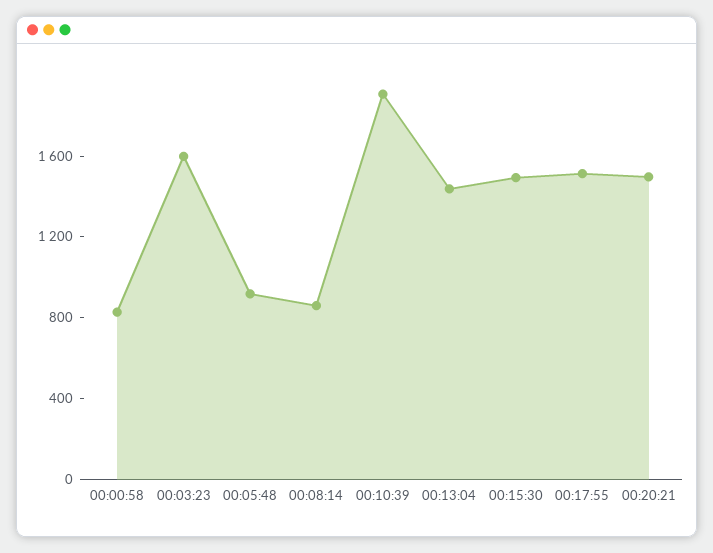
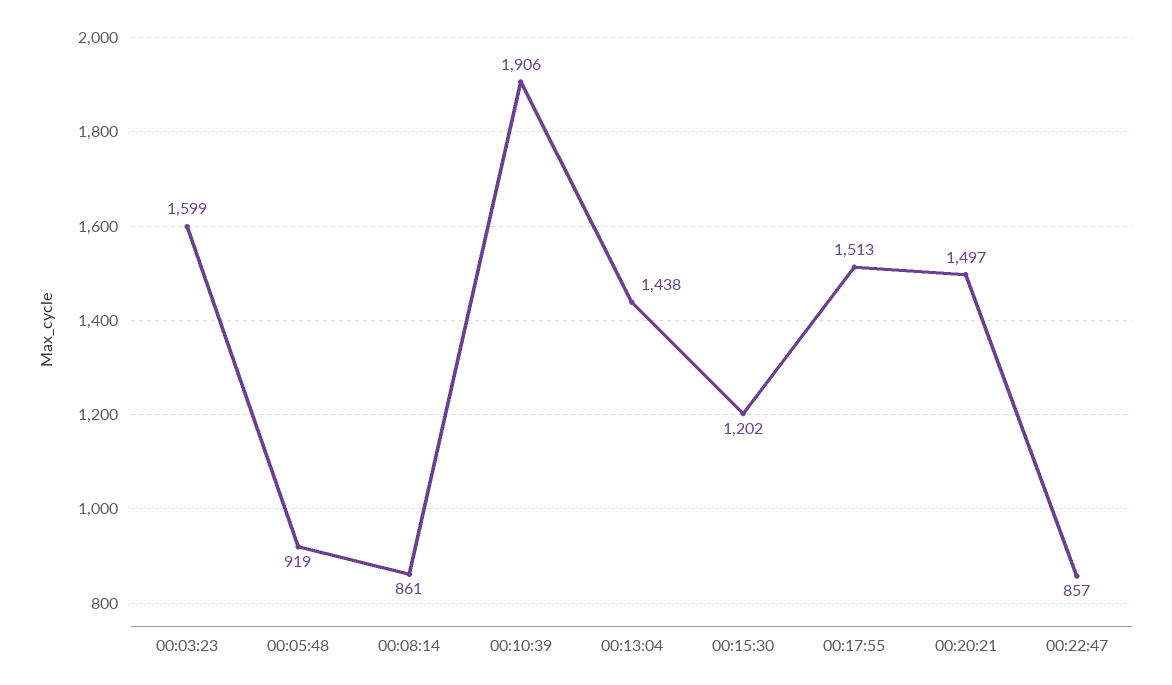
00:00:58: 800 -> none
00:15:30: 1500 -> 1202
00:22:47: none -> 857

